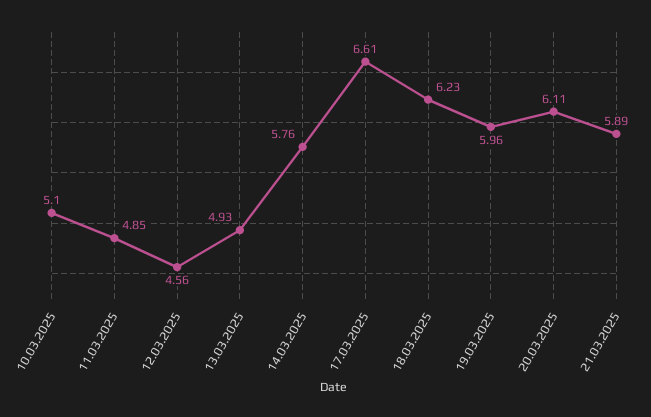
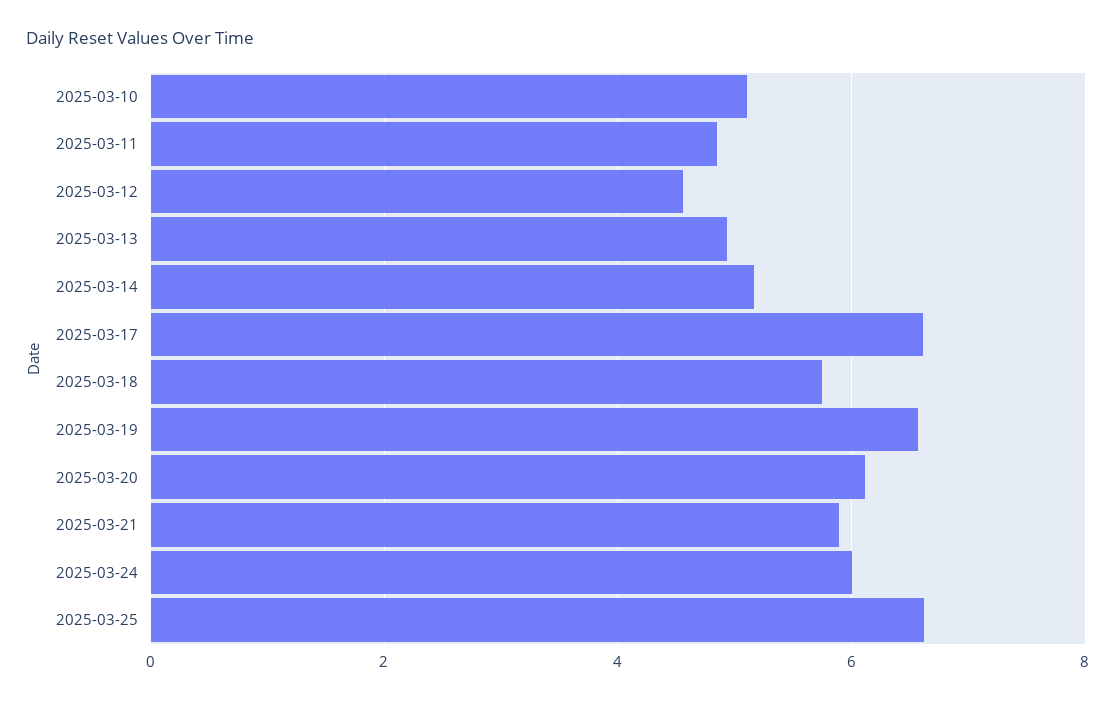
14.03.2025: 5.76 -> 5.2
18.03.2025: 6.23 -> 5.8
19.03.2025: 5.96 -> 6.6
2025-03-24: none -> 6
2025-03-25: none -> 6.6

